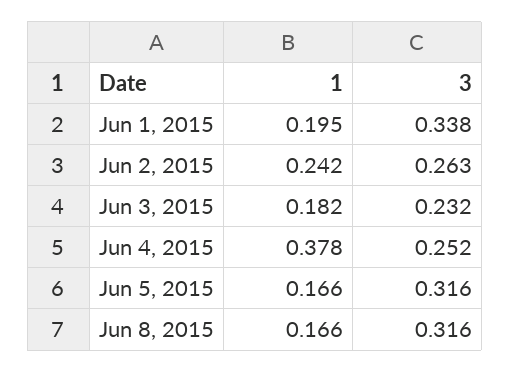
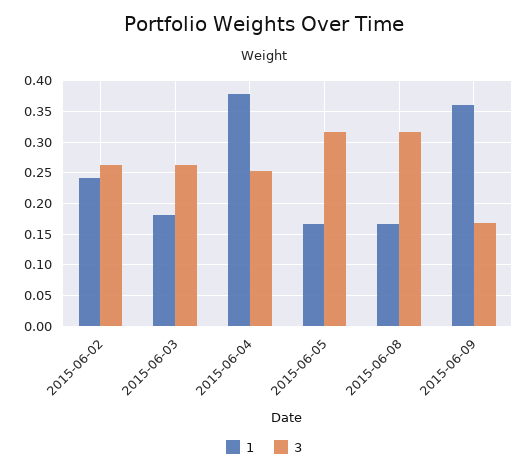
1, Jun 1, 2015: 0.195 -> none
3, Jun 1, 2015: 0.338 -> none
3, Jun 3, 2015: 0.232 -> 0.26
1, 2015-06-09: none -> 0.36
3, 2015-06-09: none -> 0.17

